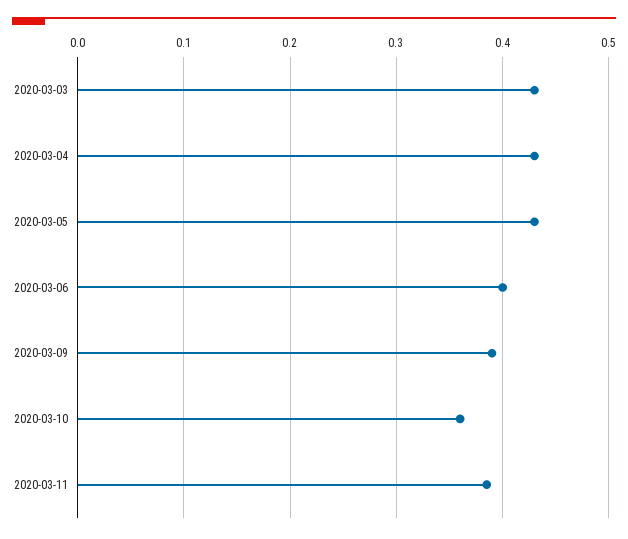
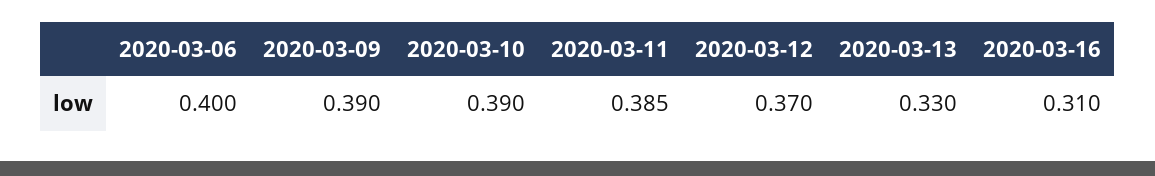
2020-03-03: 0.43 -> none
2020-03-04: 0.43 -> none
2020-03-05: 0.43 -> none
2020-03-10: 0.36 -> 0.39
2020-03-12: none -> 0.37
2020-03-13: none -> 0.33
2020-03-16: none -> 0.31

